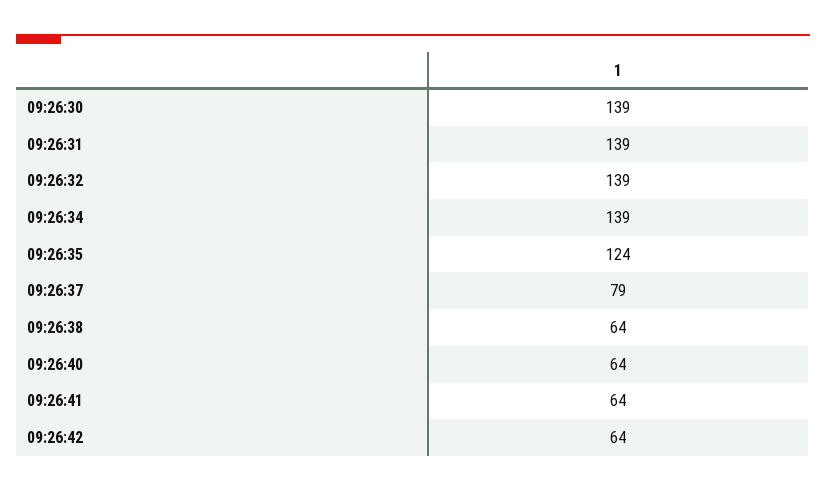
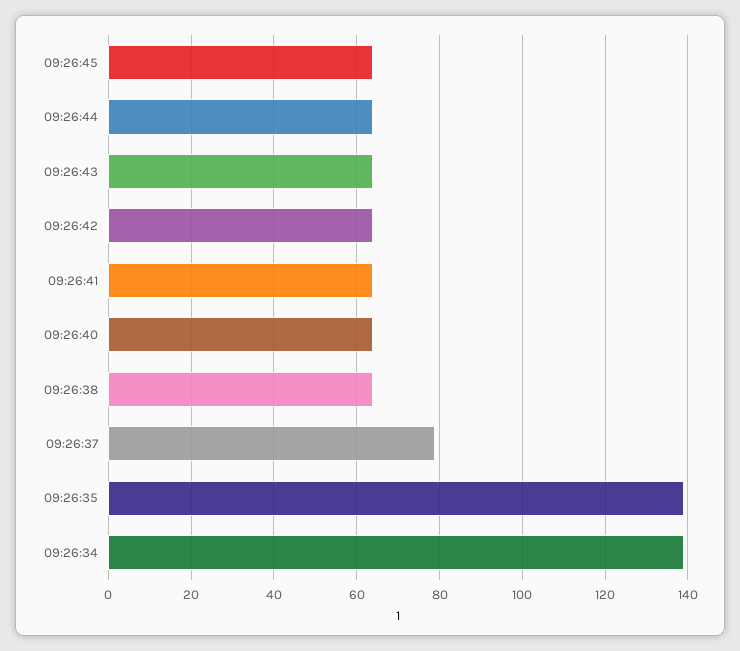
09:26:30: 139 -> none
09:26:31: 139 -> none
09:26:32: 139 -> none
09:26:35: 124 -> 140
09:26:45: none -> 65
09:26:44: none -> 65
09:26:43: none -> 65

